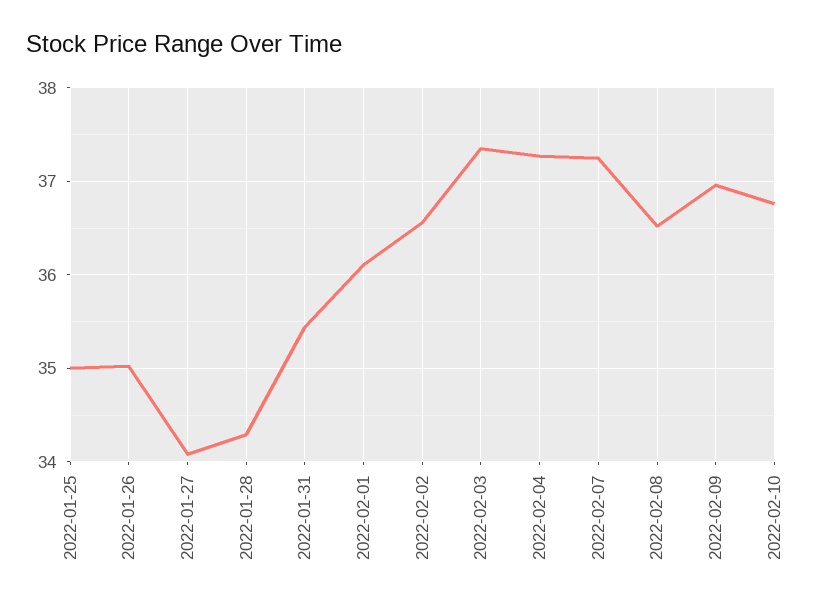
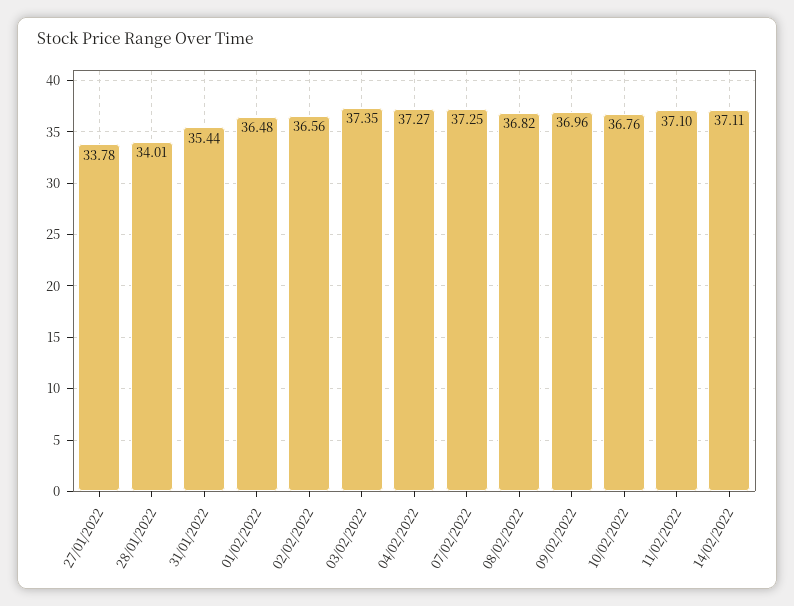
2022-01-25: 35 -> none
2022-01-26: 35 -> none
2022-01-27: 34.1 -> 33.78
2022-01-28: 34.3 -> 34.01
2022-02-01: 36.1 -> 36.48
2022-02-08: 36.5 -> 36.82
11/02/2022: none -> 37.1
14/02/2022: none -> 37.11

